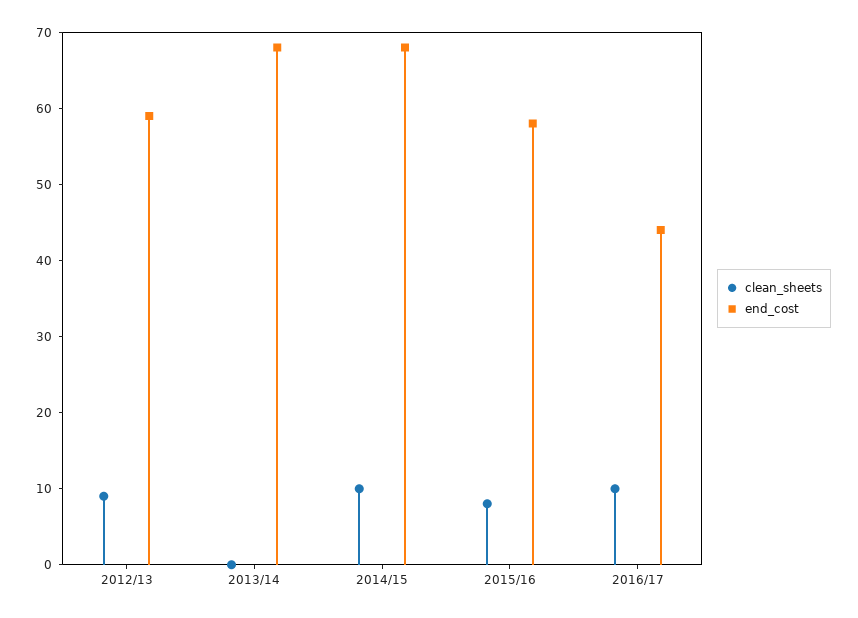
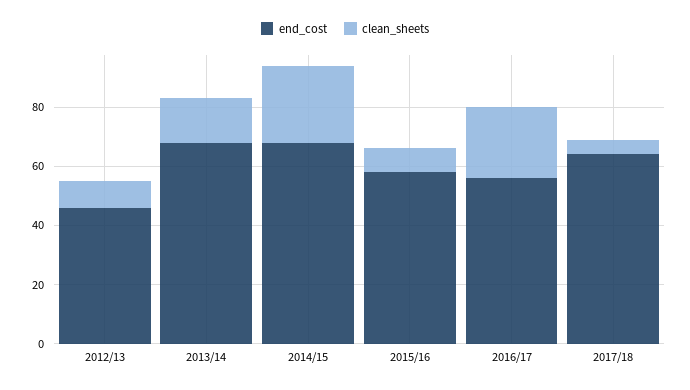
end_cost, 2012/13: 60 -> 45
clean_sheets, 2013/14: 0 -> 15
clean_sheets, 2014/15: 10 -> 25
clean_sheets, 2016/17: 10 -> 25
end_cost, 2016/17: 45 -> 55
end_cost, 2017/18: none -> 65
clean_sheets, 2017/18: none -> 5

